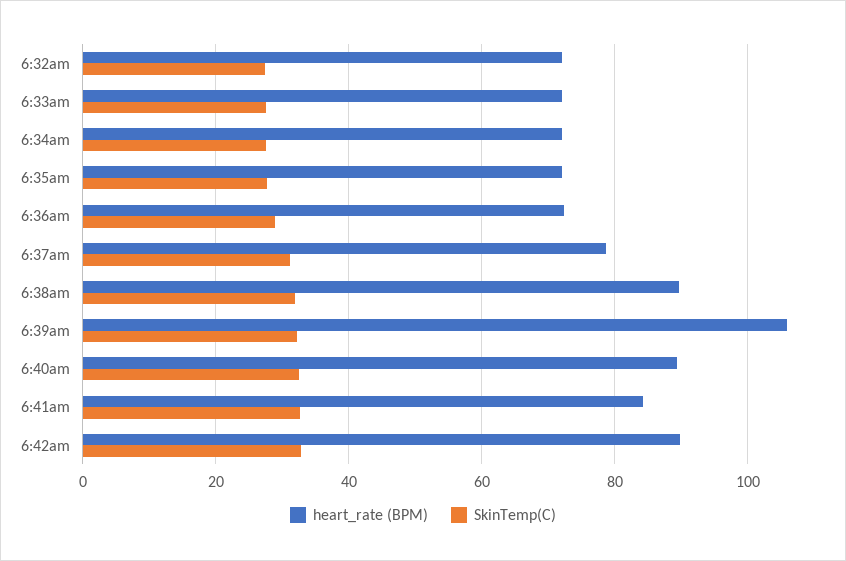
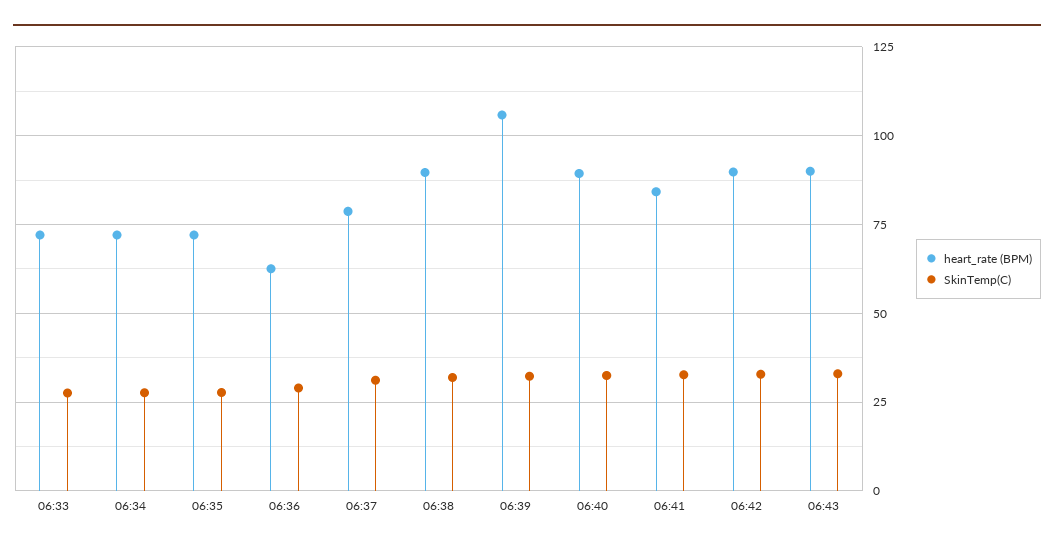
heart_rate (BPM), 6:32am: 72 -> none
SkinTemp(C), 6:32am: 28 -> none
heart_rate (BPM), 6:36am: 72 -> 62.5
heart_rate (BPM), 06:43: none -> 90
SkinTemp(C), 06:43: none -> 32.5

